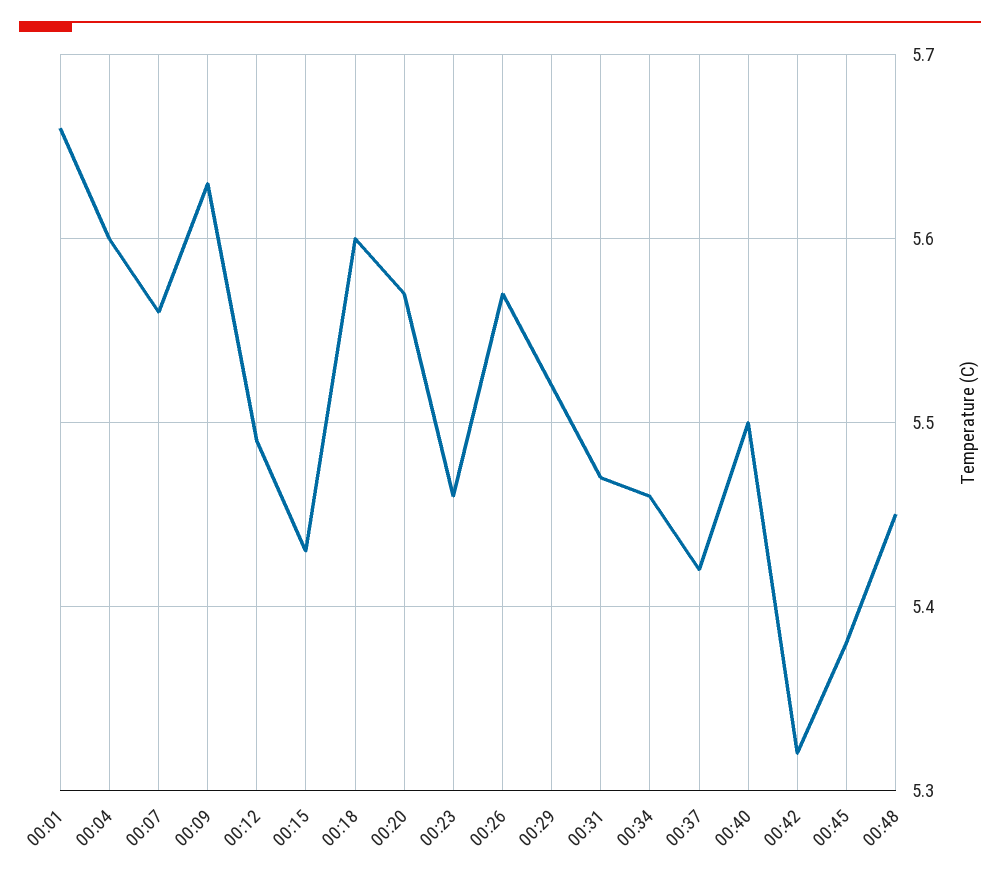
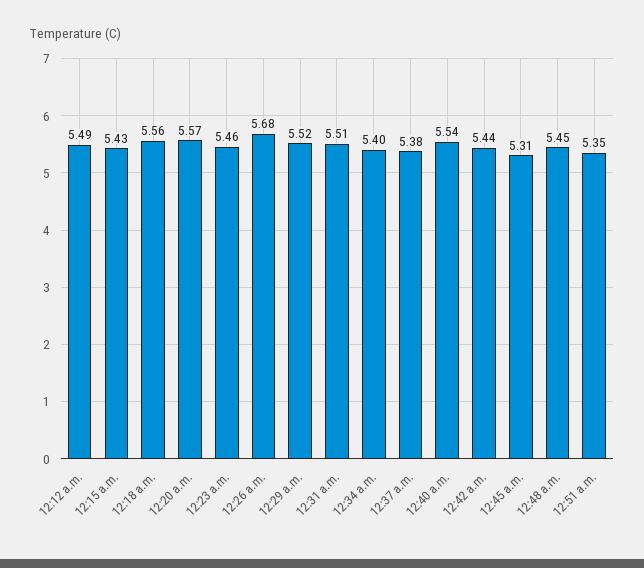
00:01: 5.66 -> none
00:04: 5.6 -> none
00:07: 5.56 -> none
00:09: 5.63 -> none
00:18: 5.6 -> 5.56
00:26: 5.57 -> 5.68
00:31: 5.47 -> 5.51
00:34: 5.46 -> 5.4
00:37: 5.42 -> 5.38
00:40: 5.5 -> 5.54
00:42: 5.32 -> 5.44
00:45: 5.38 -> 5.31
12:51 a.m.: none -> 5.35

